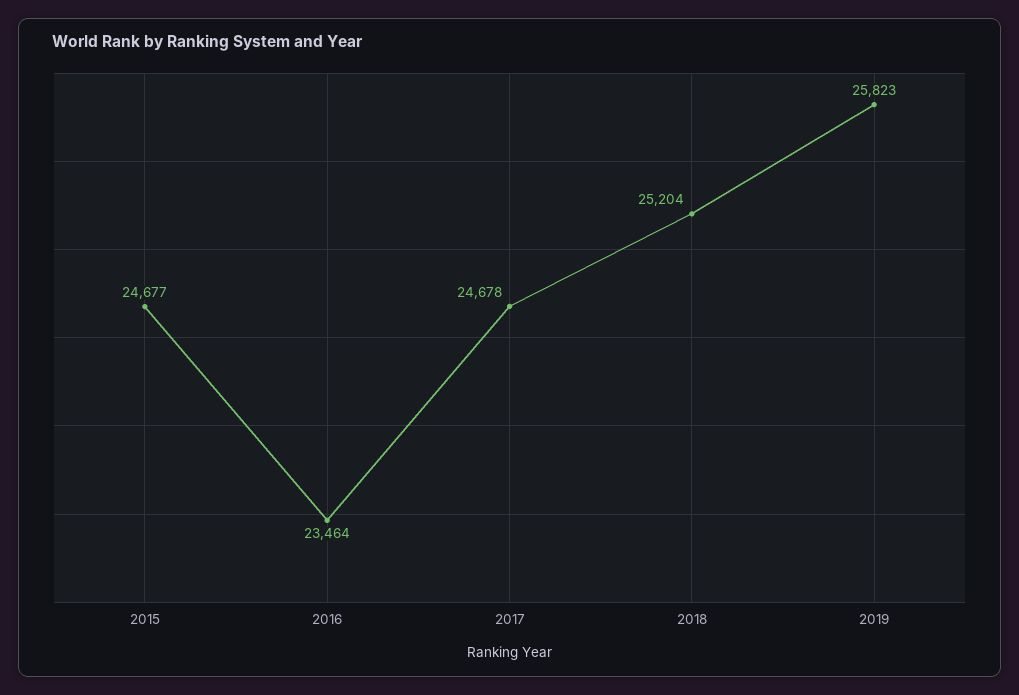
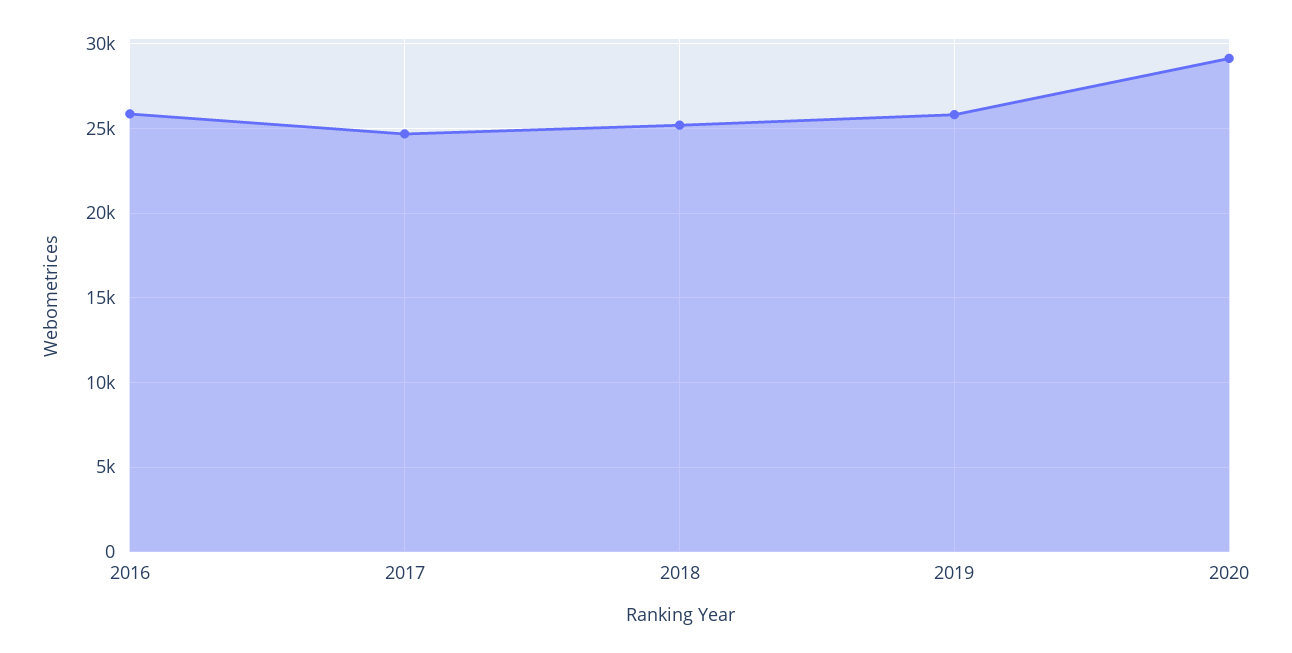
2015: 24677 -> none
2016: 23464 -> 26000
2020: none -> 29000

